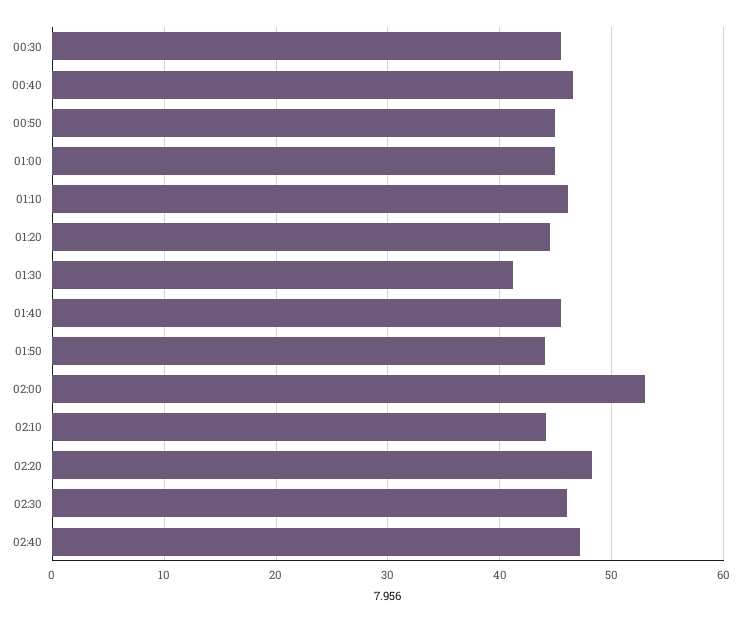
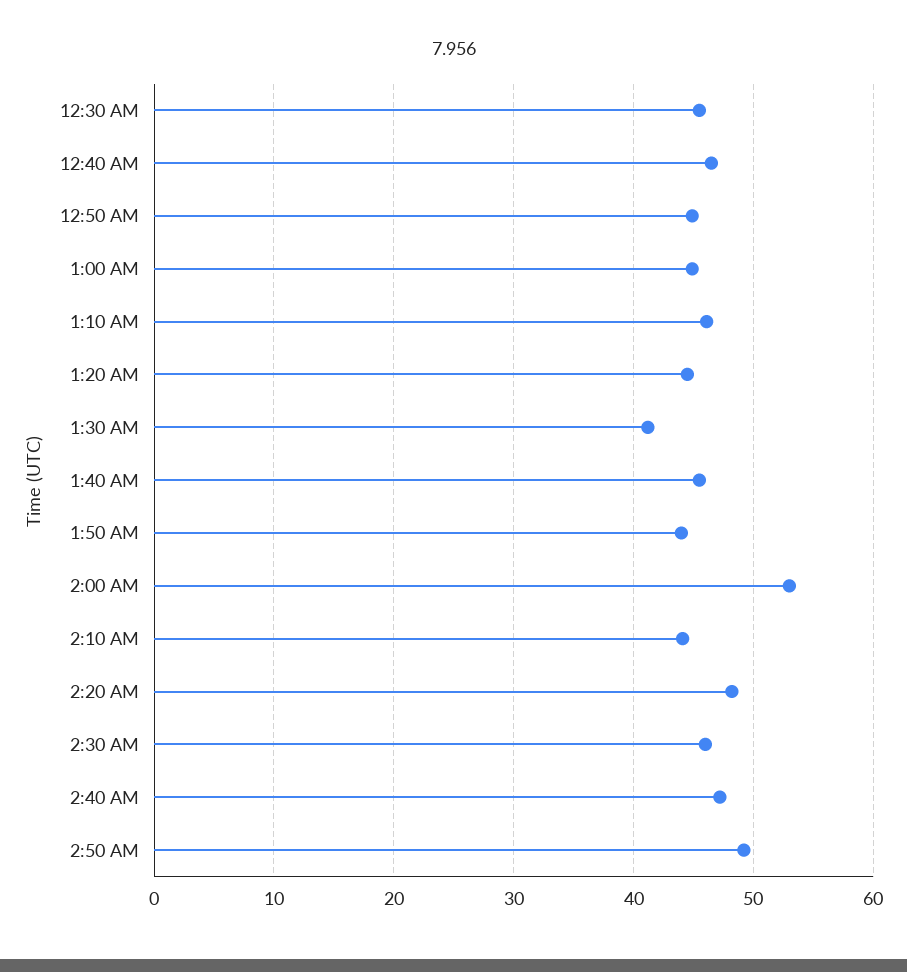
2:50 AM: none -> 49

